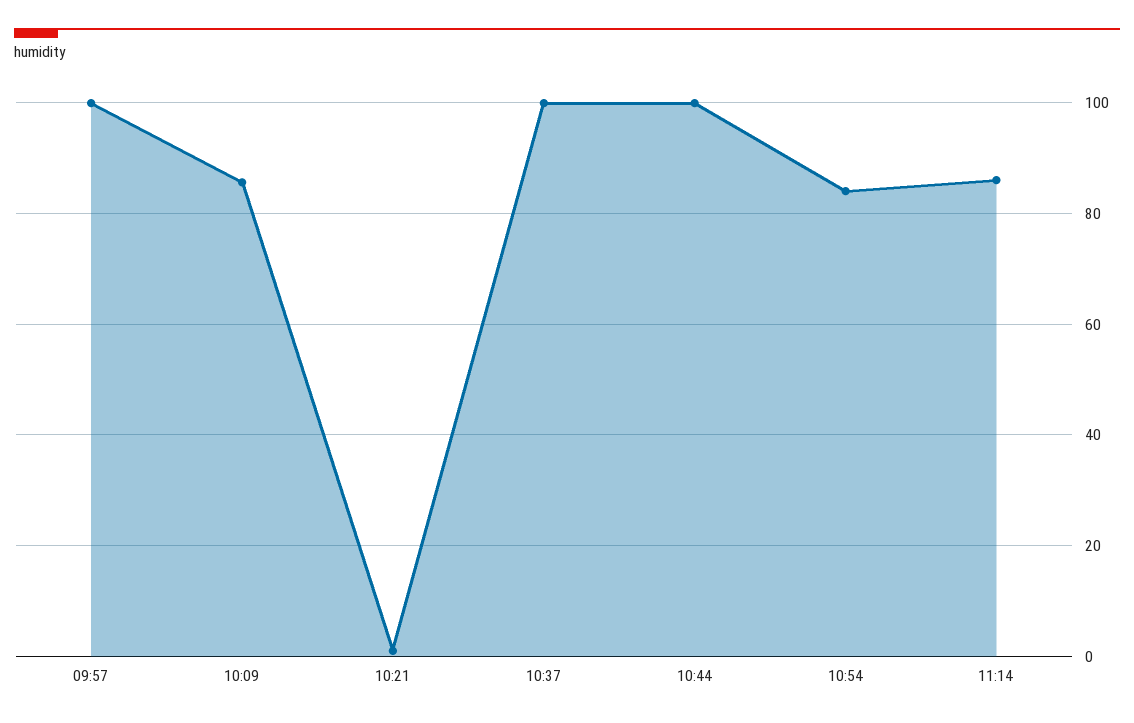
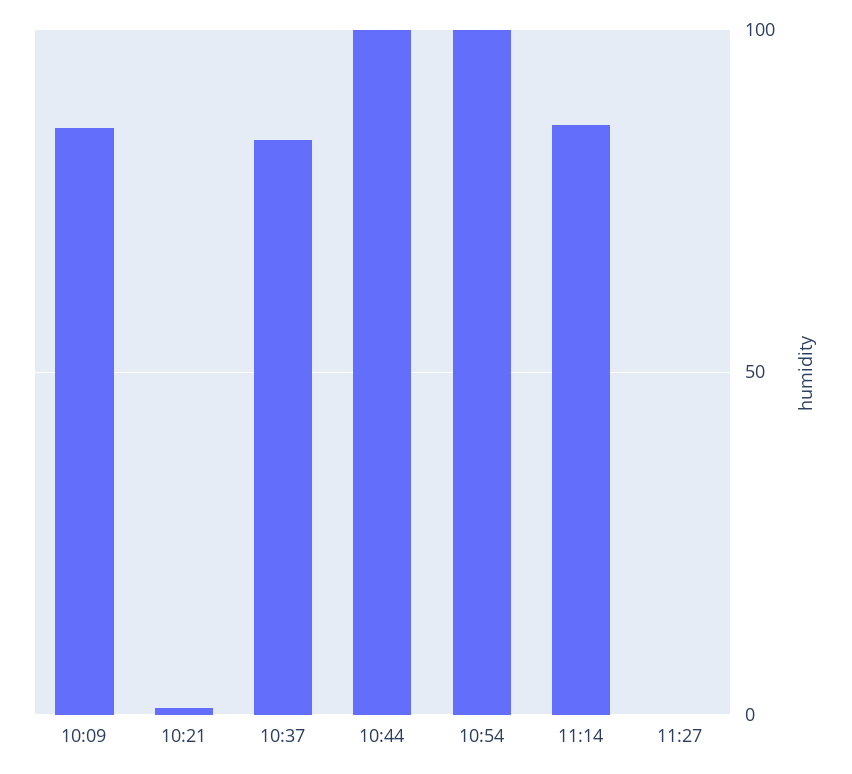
09:57: 100 -> none
10:37: 100 -> 85
10:54: 84 -> 100
11:27: none -> 0

